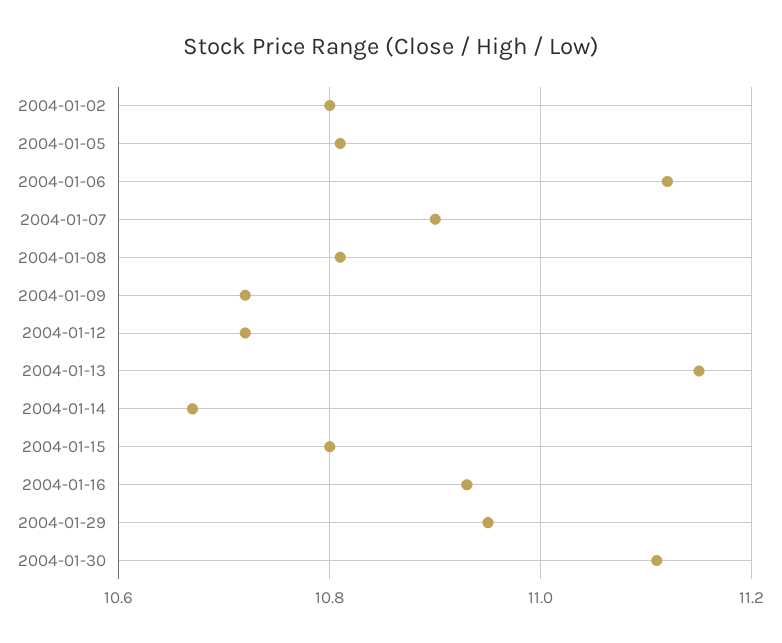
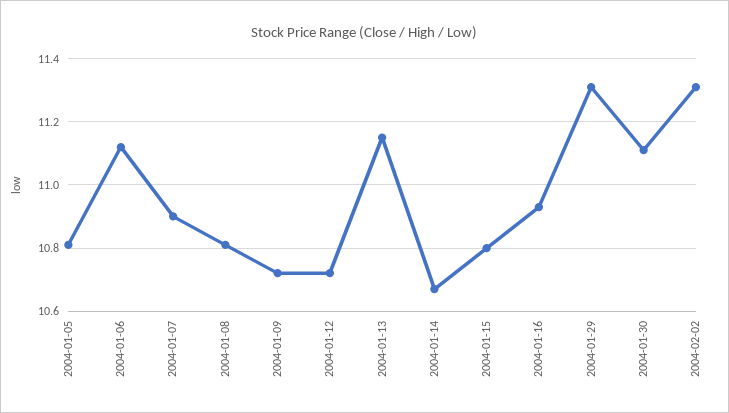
2004-01-02: 10.8 -> none
2004-01-29: 10.95 -> 11.3
2004-02-02: none -> 11.3

